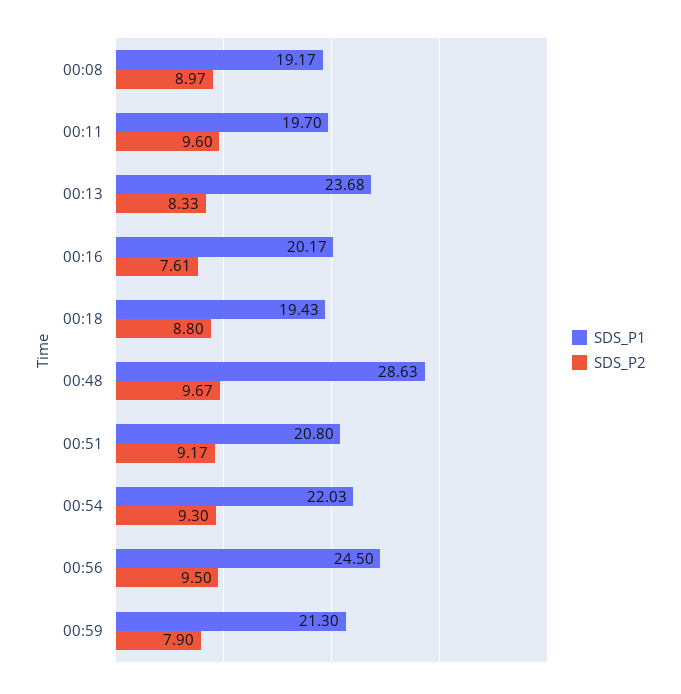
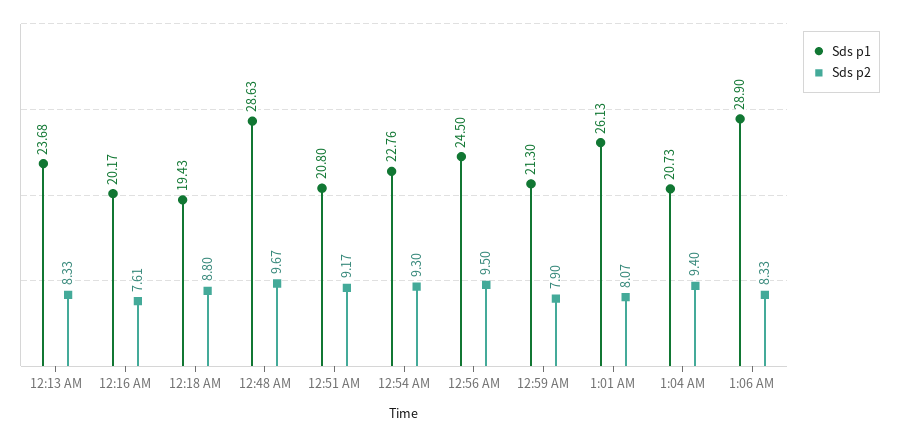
SDS_P1, 00:08: 19.17 -> none
SDS_P2, 00:08: 8.97 -> none
SDS_P1, 00:11: 19.7 -> none
SDS_P2, 00:11: 9.6 -> none
SDS_P1, 00:54: 22.03 -> 22.76
SDS_P1, 1:01 AM: none -> 26.13
SDS_P2, 1:01 AM: none -> 8.07
SDS_P1, 1:04 AM: none -> 20.73
SDS_P2, 1:04 AM: none -> 9.4
SDS_P1, 1:06 AM: none -> 28.9
SDS_P2, 1:06 AM: none -> 8.33

